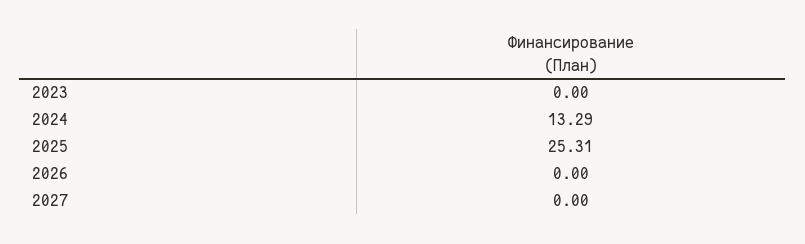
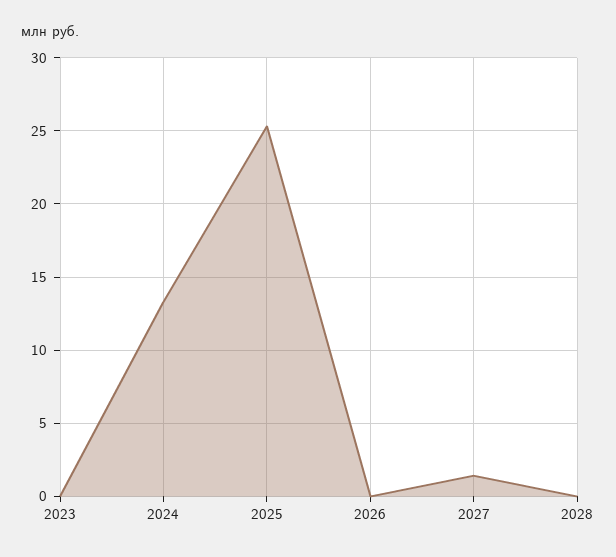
2027: 0 -> 1.5
2028: none -> 0

